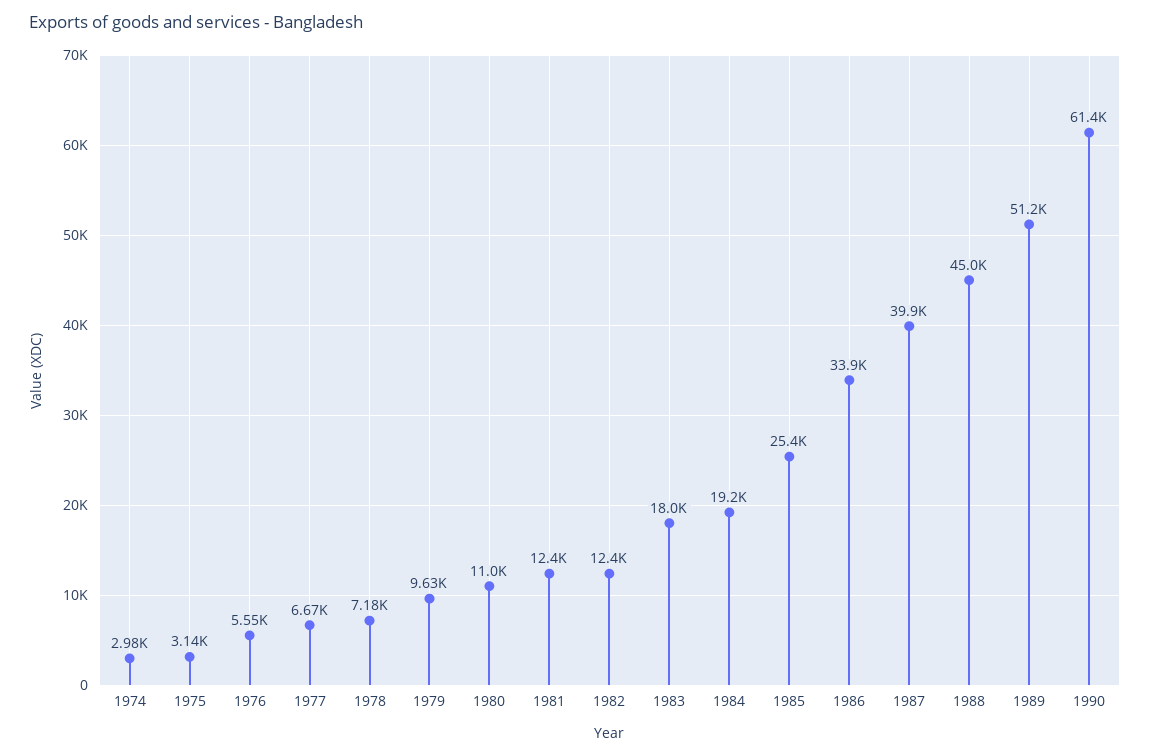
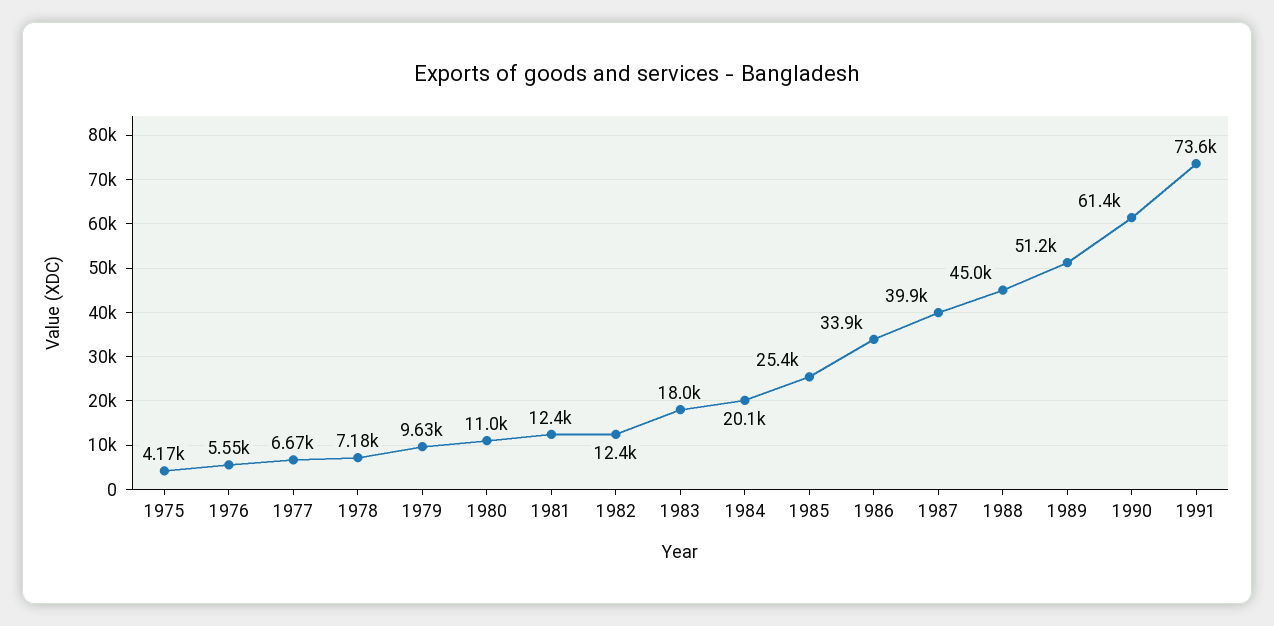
1974: 2980 -> none
1975: 3140 -> 4170
1984: 19200 -> 20100
1991: none -> 73600

